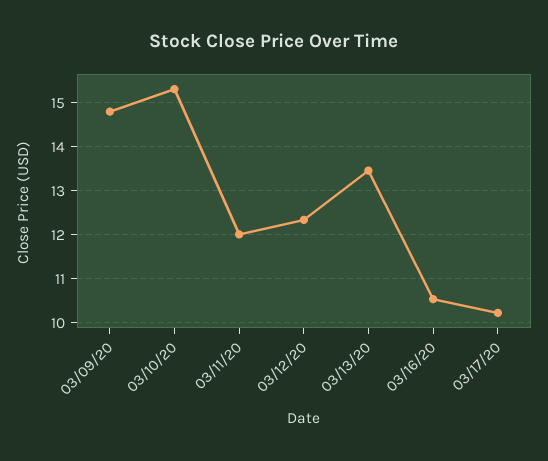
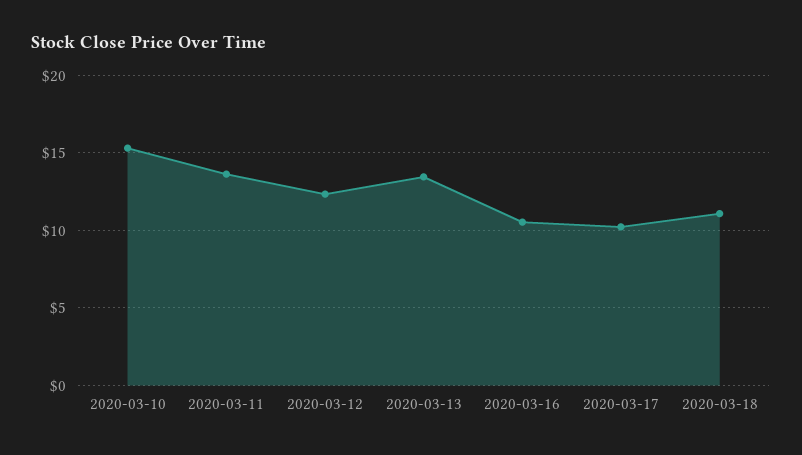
03/09/20: 14.8 -> none
03/11/20: 12 -> 13.5
2020-03-18: none -> 11

